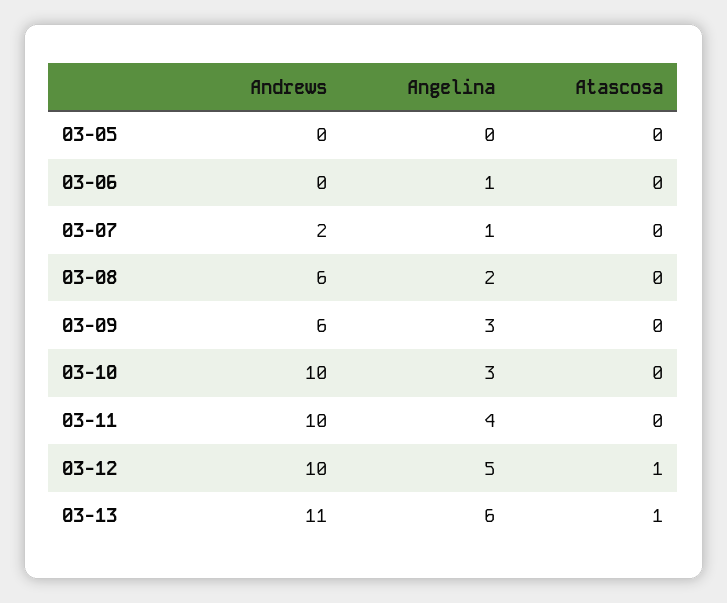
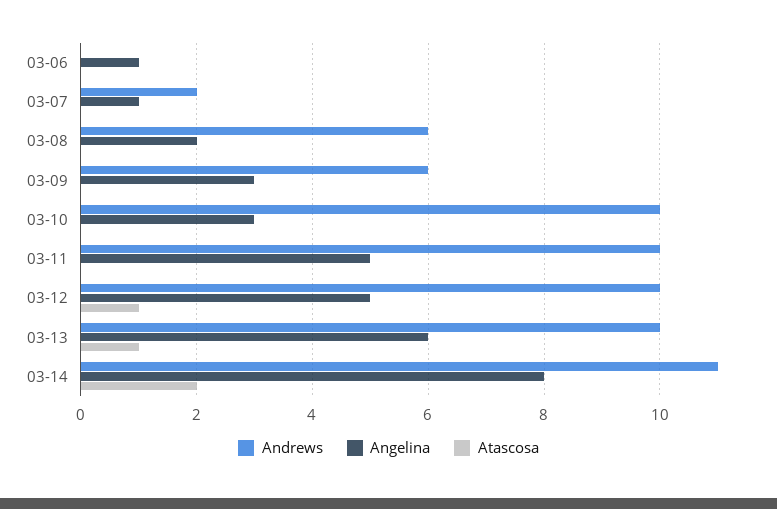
Andrews, 03-05: 0 -> none
Angelina, 03-05: 0 -> none
Atascosa, 03-05: 0 -> none
Angelina, 03-11: 4 -> 5
Andrews, 03-13: 11 -> 10
Andrews, 03-14: none -> 11
Angelina, 03-14: none -> 8
Atascosa, 03-14: none -> 2

